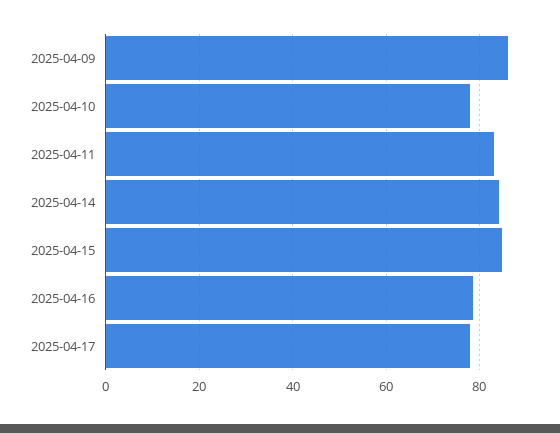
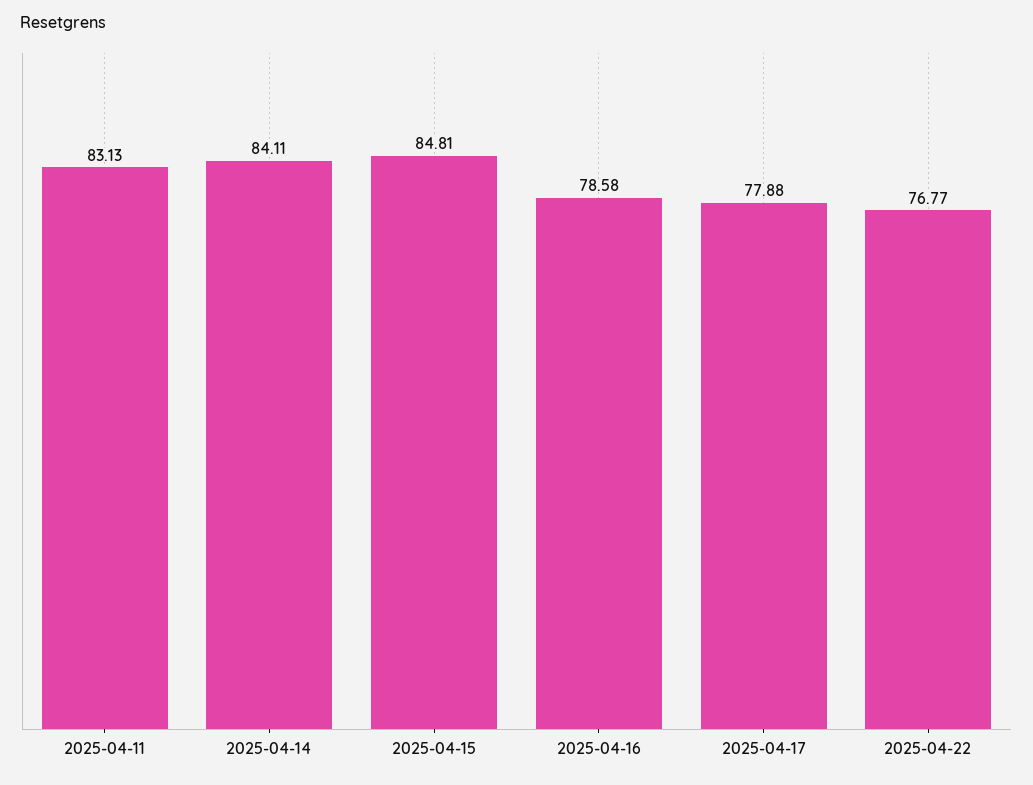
2025-04-09: 86 -> none
2025-04-10: 78 -> none
2025-04-22: none -> 76.77

